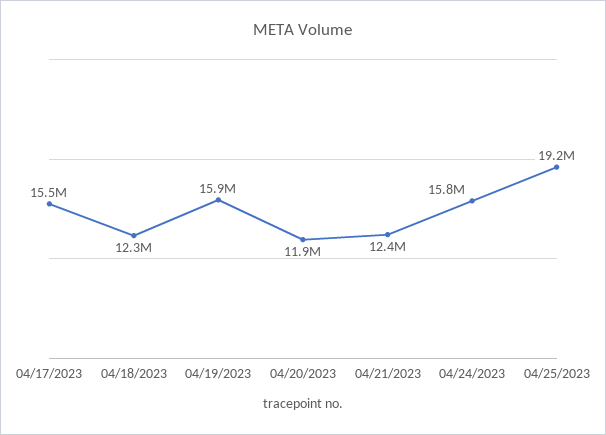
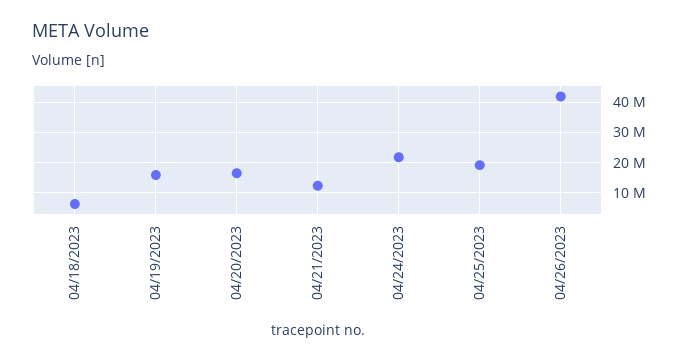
04/17/2023: 15500000 -> none
04/18/2023: 12300000 -> 6000000
04/20/2023: 11900000 -> 16000000
04/24/2023: 15800000 -> 22000000
04/26/2023: none -> 42000000

